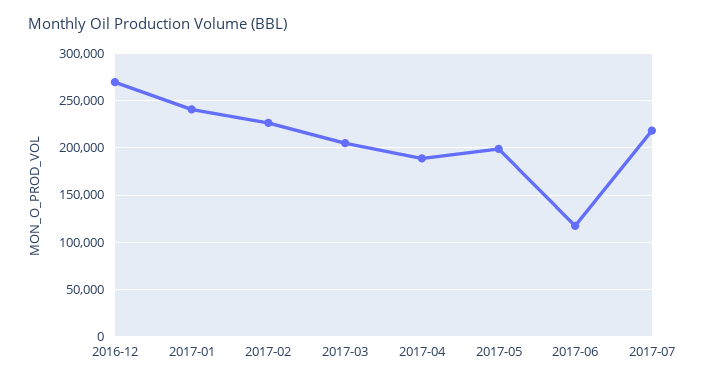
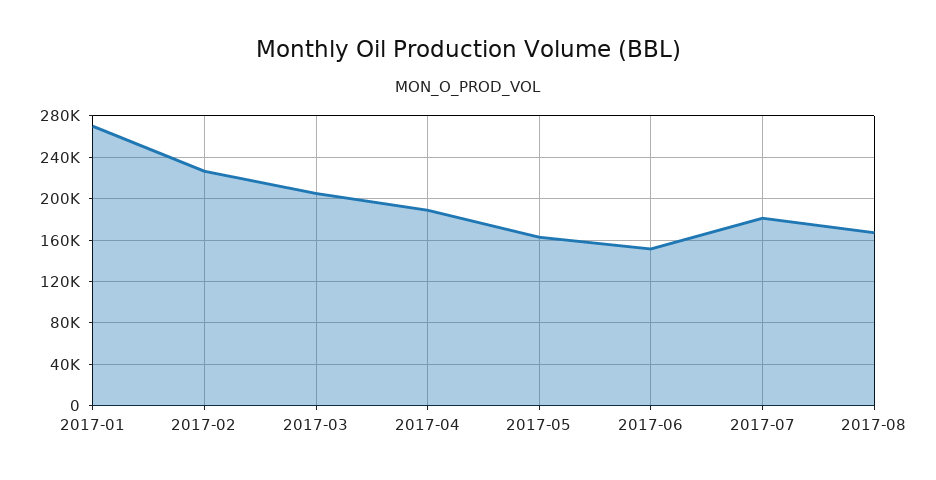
2016-12: 270000 -> none
2017-01: 240000 -> 270000
2017-05: 200000 -> 160000
2017-06: 120000 -> 150000
2017-07: 220000 -> 180000
2017-08: none -> 170000

